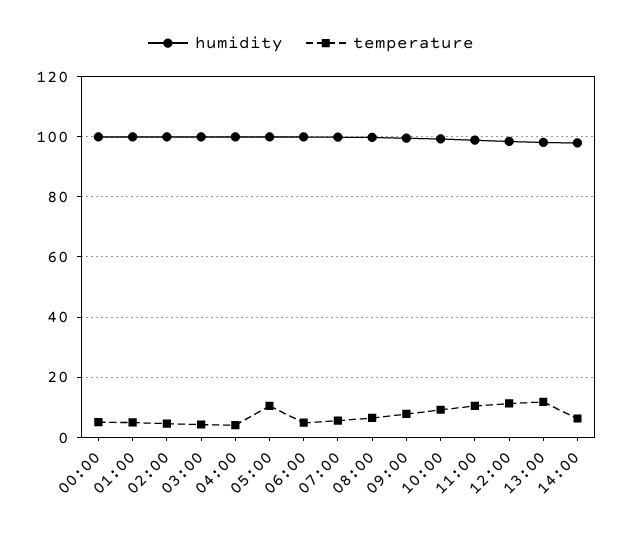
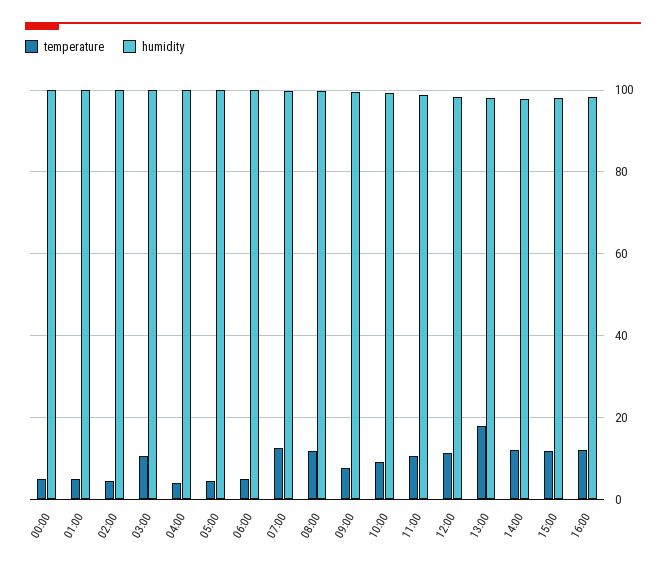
temperature, 03:00: 4 -> 10
temperature, 05:00: 10 -> 4
temperature, 07:00: 6 -> 12
temperature, 08:00: 6 -> 12
temperature, 13:00: 12 -> 18
temperature, 14:00: 6 -> 12
temperature, 15:00: none -> 12
humidity, 15:00: none -> 98
temperature, 16:00: none -> 12
humidity, 16:00: none -> 98

